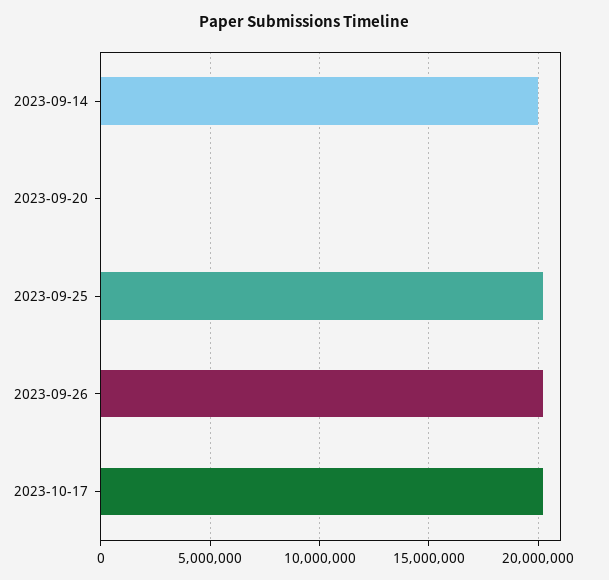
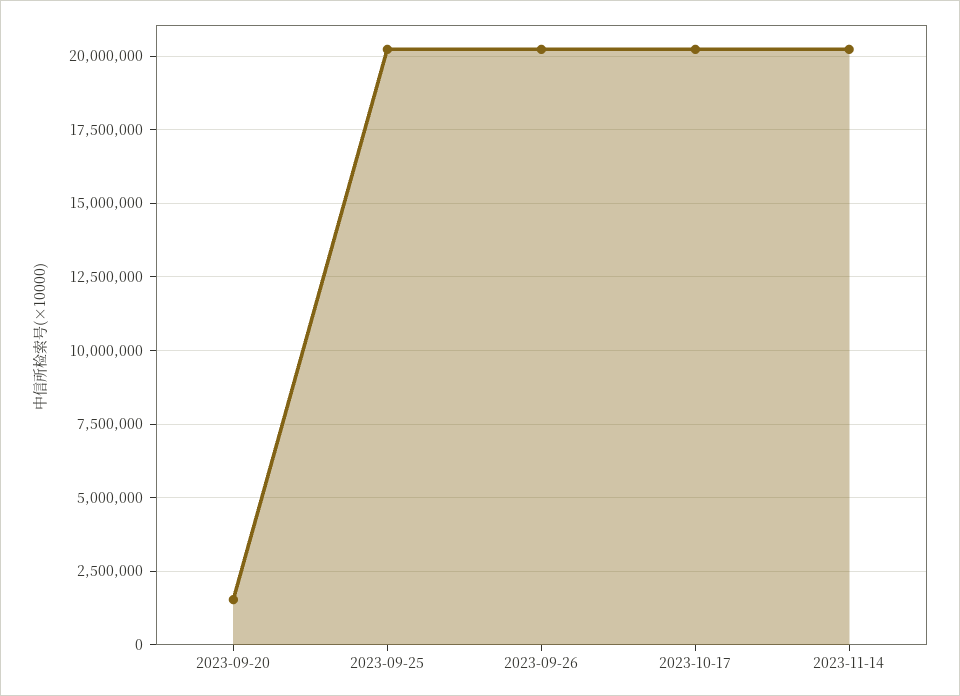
2023-09-14: 20000000 -> none
2023-09-20: 0 -> 1500000
2023-11-14: none -> 20250000

